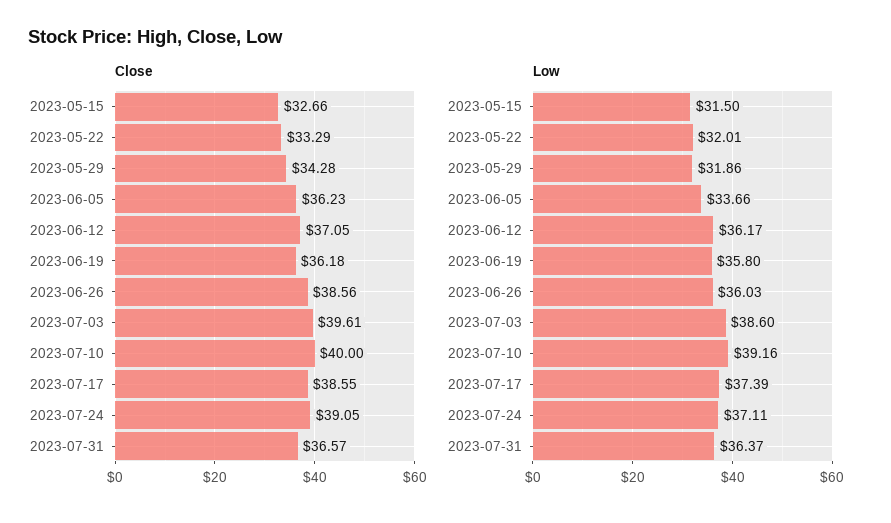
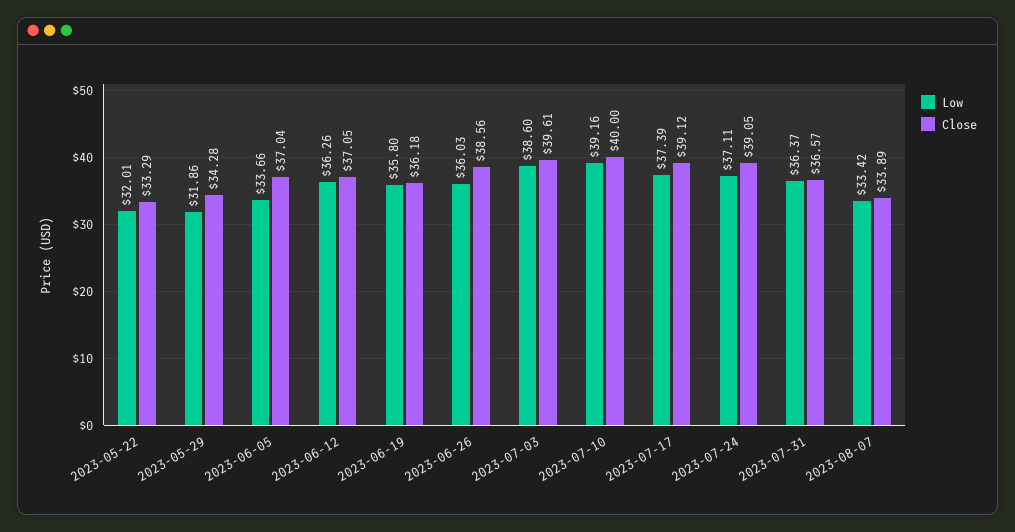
Close, 2023-05-15: 32.66 -> none
Close, 2023-06-05: 36.23 -> 37.04
Close, 2023-07-17: 38.55 -> 39.12
Low, 2023-05-15: 31.5 -> none
Low, 2023-06-12: 36.17 -> 36.26
Low, 2023-08-07: none -> 33.42
Close, 2023-08-07: none -> 33.89

